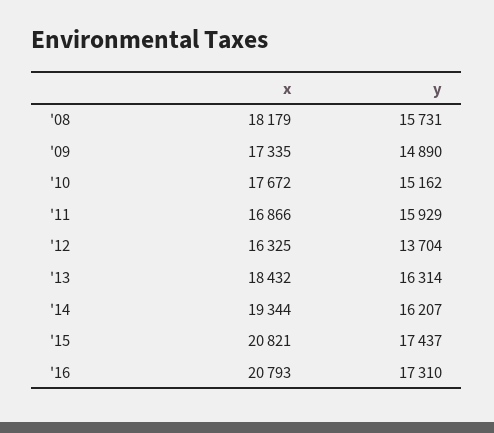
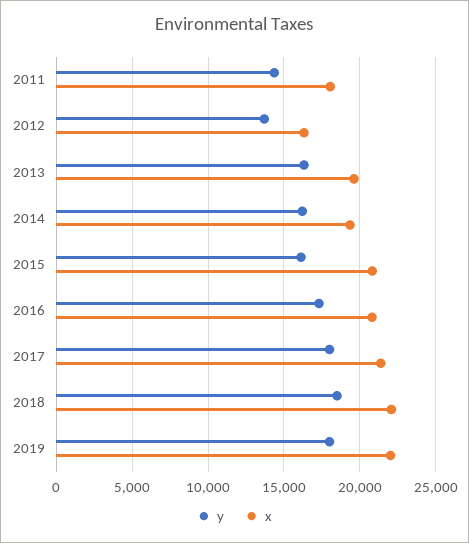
x, '08: 18179 -> none
y, '08: 15731 -> none
x, '09: 17335 -> none
y, '09: 14890 -> none
x, '10: 17672 -> none
y, '10: 15162 -> none
x, '11: 16866 -> 18000
y, '11: 15929 -> 14500
x, '13: 18432 -> 19500
y, '15: 17437 -> 16000
y, 2017: none -> 18000
x, 2017: none -> 21500
y, 2018: none -> 18500
x, 2018: none -> 22000
y, 2019: none -> 18000
x, 2019: none -> 22000

